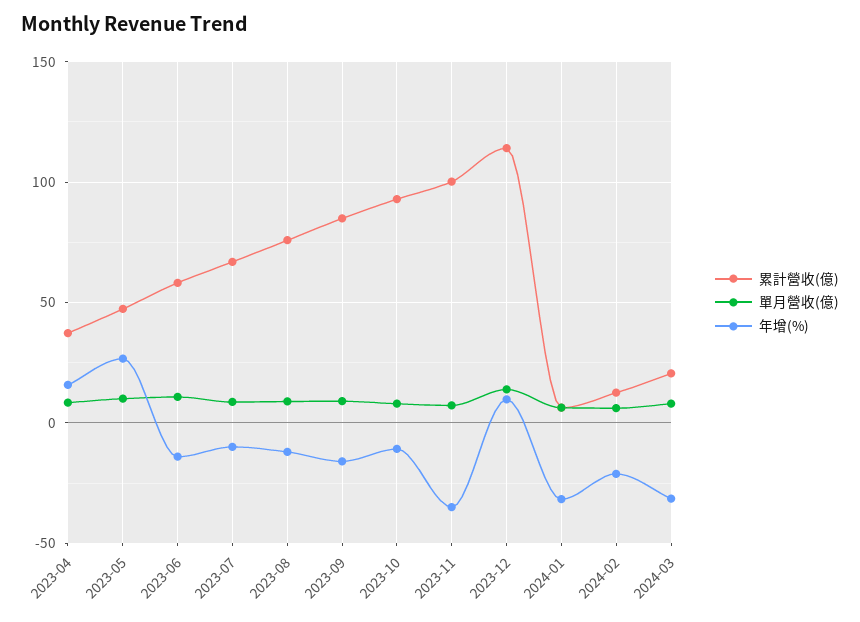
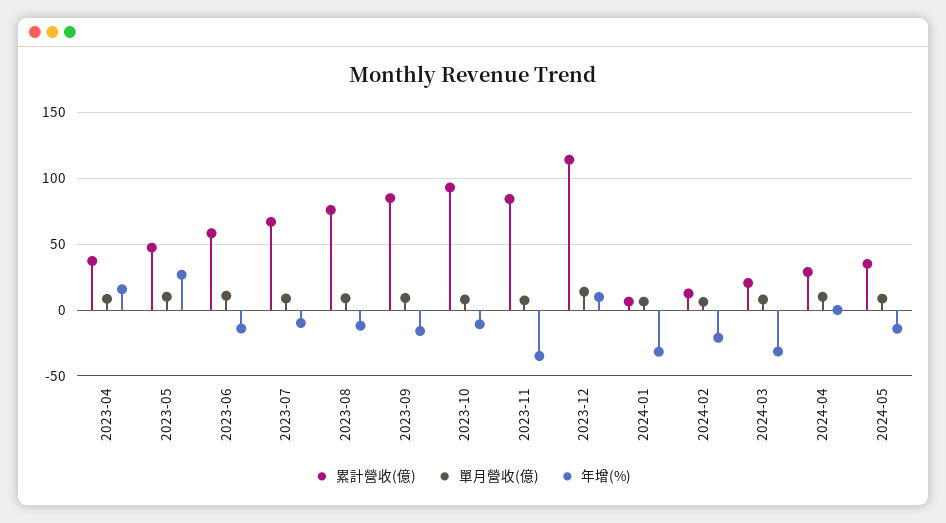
累計營收(億), 2023-11: 100 -> 85
累計營收(億), 2024-04: none -> 30
單月營收(億), 2024-04: none -> 10
年增(%), 2024-04: none -> 0
累計營收(億), 2024-05: none -> 35
單月營收(億), 2024-05: none -> 10
年增(%), 2024-05: none -> -15

